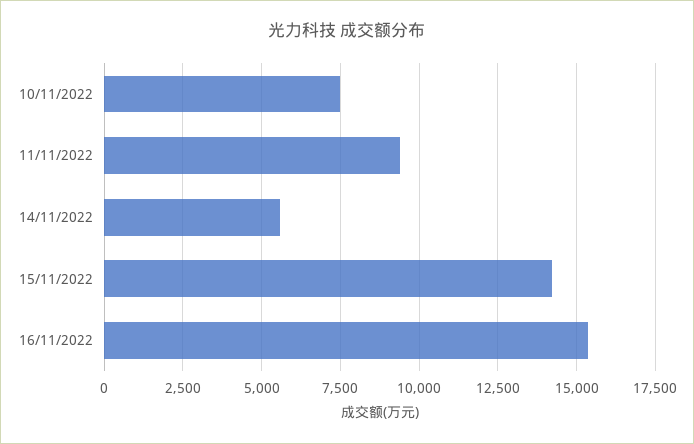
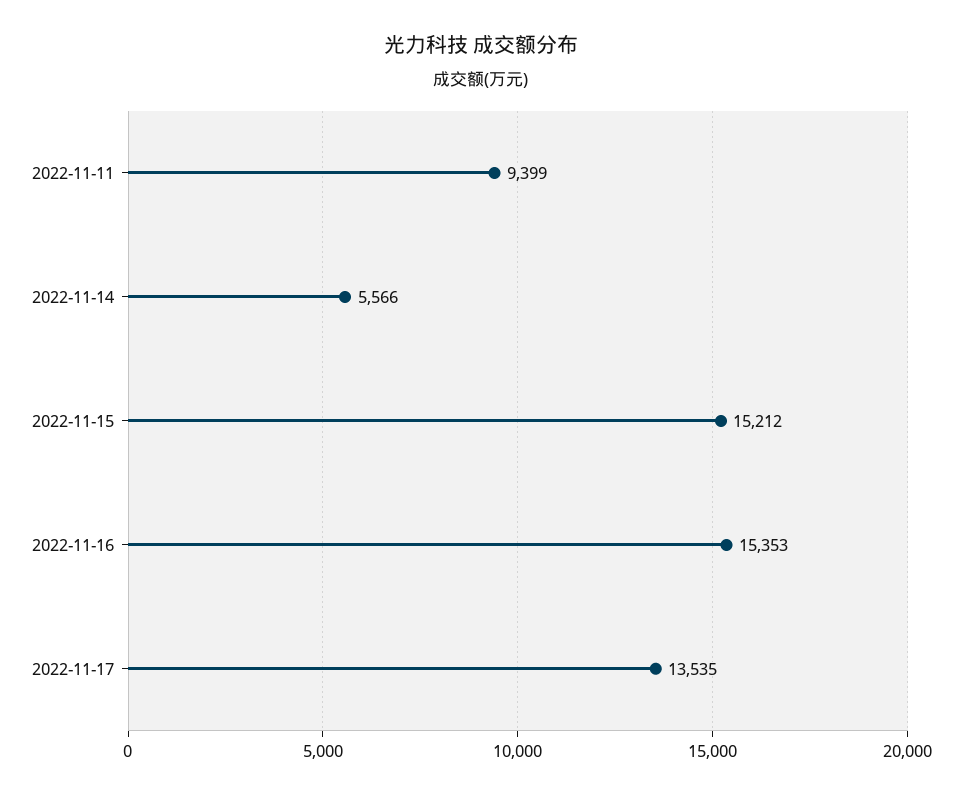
10/11/2022: 7500 -> none
15/11/2022: 14250 -> 15212
2022-11-17: none -> 13535

